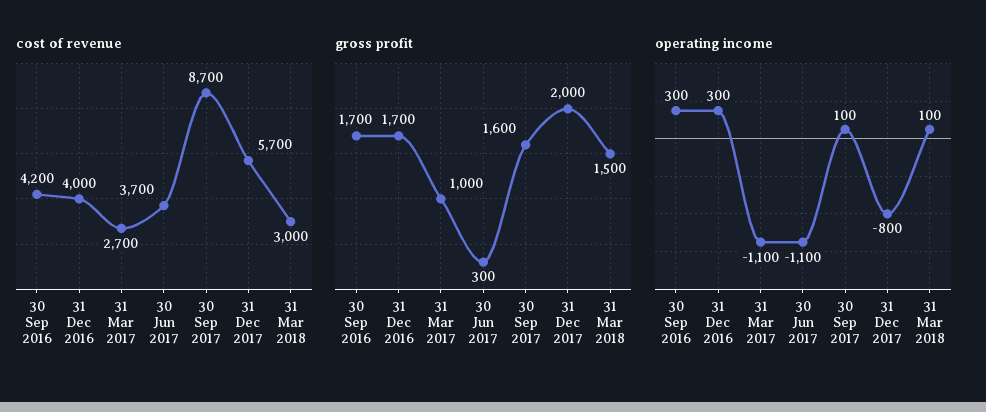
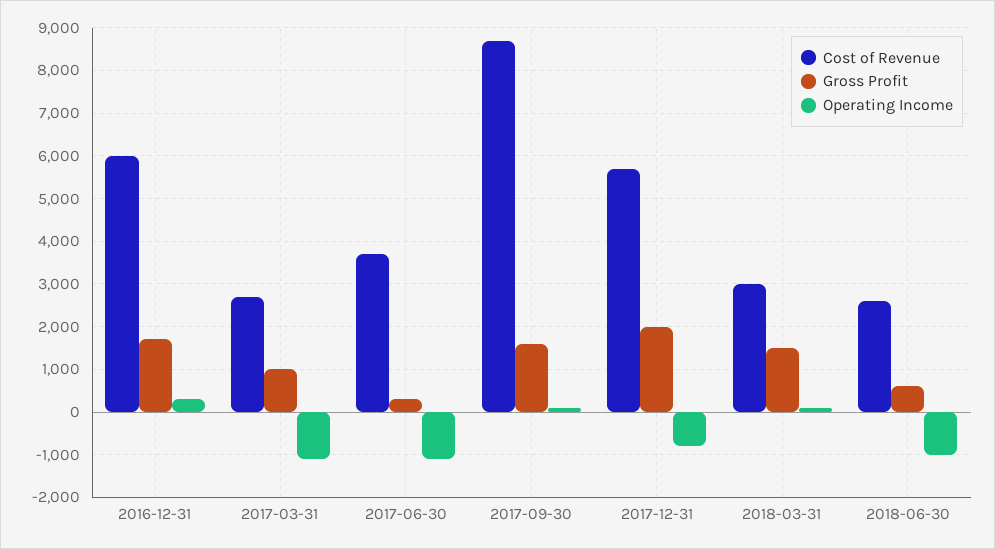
cost of revenue, 30 Sep 2016: 4200 -> none
cost of revenue, 31 Dec 2016: 4000 -> 6000
gross profit, 30 Sep 2016: 1700 -> none
operating income, 30 Sep 2016: 300 -> none
cost of revenue, 2018-06-30: none -> 2600
gross profit, 2018-06-30: none -> 600
operating income, 2018-06-30: none -> -1000

